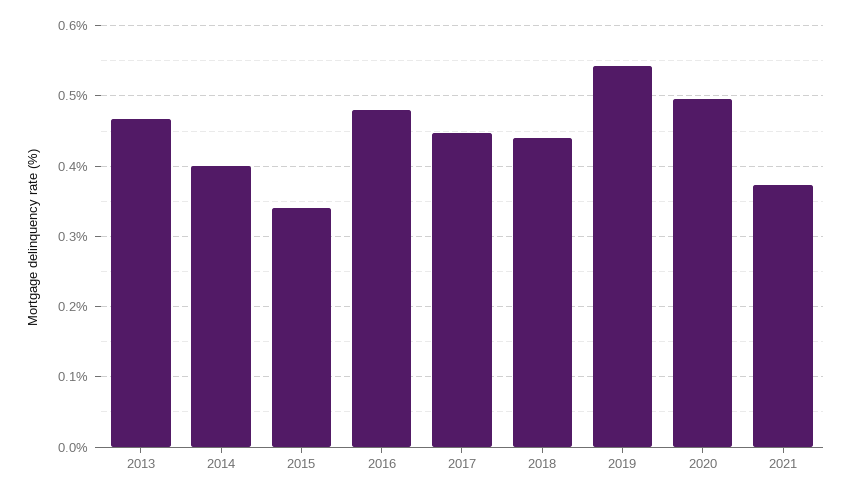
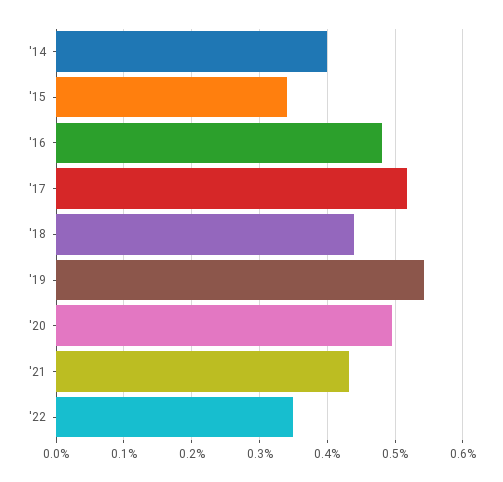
2013: 0.47 -> none
2017: 0.45 -> 0.52
2021: 0.37 -> 0.43
'22: none -> 0.35

